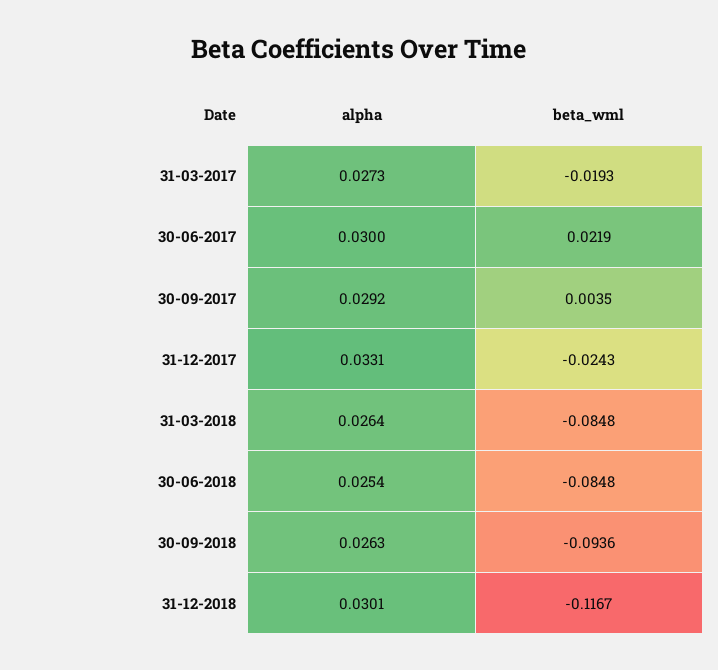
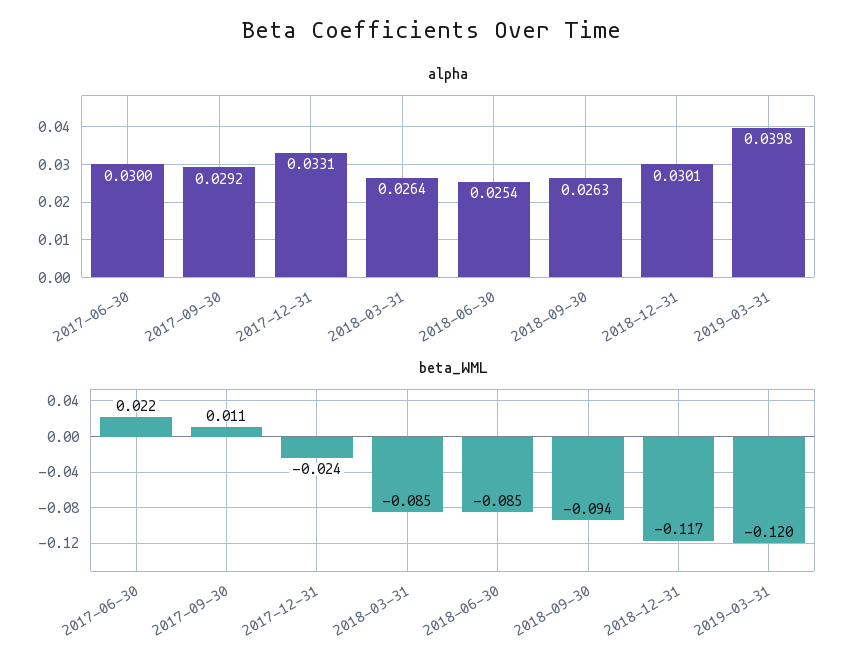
alpha, 31-03-2017: 0.0273 -> none
beta_wml, 31-03-2017: -0.0193 -> none
beta_wml, 30-09-2017: 0.0035 -> 0.011
alpha, 2019-03-31: none -> 0.0398
beta_wml, 2019-03-31: none -> -0.12

